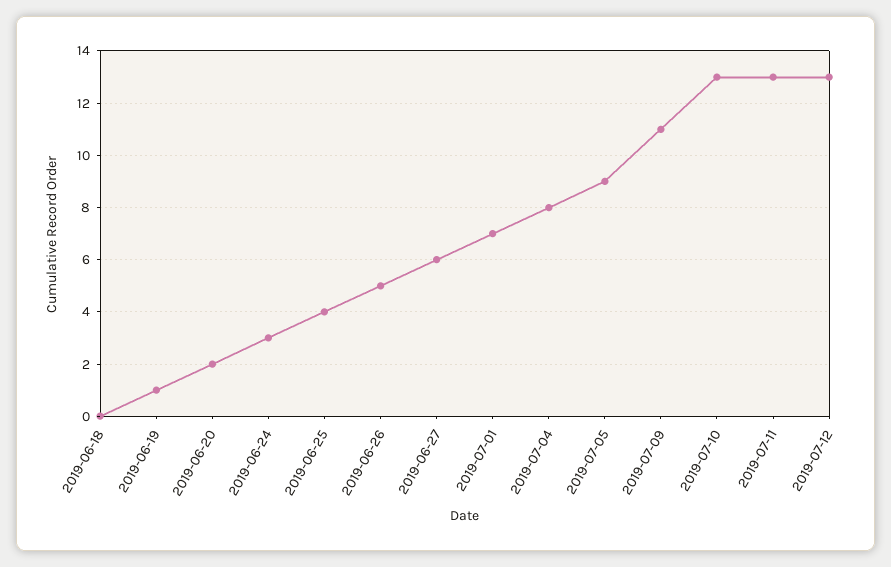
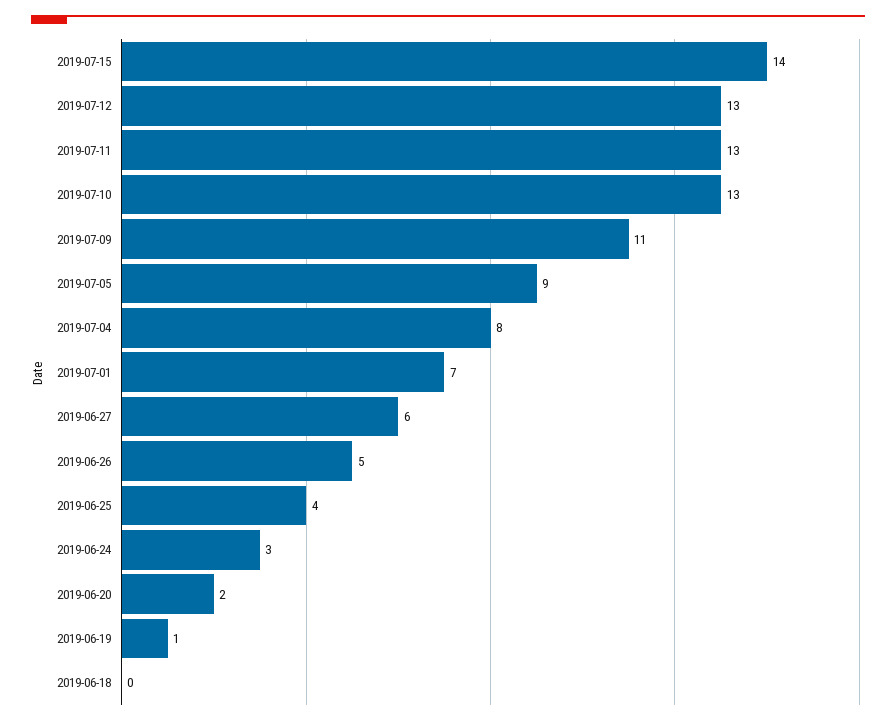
2019-07-15: none -> 14

